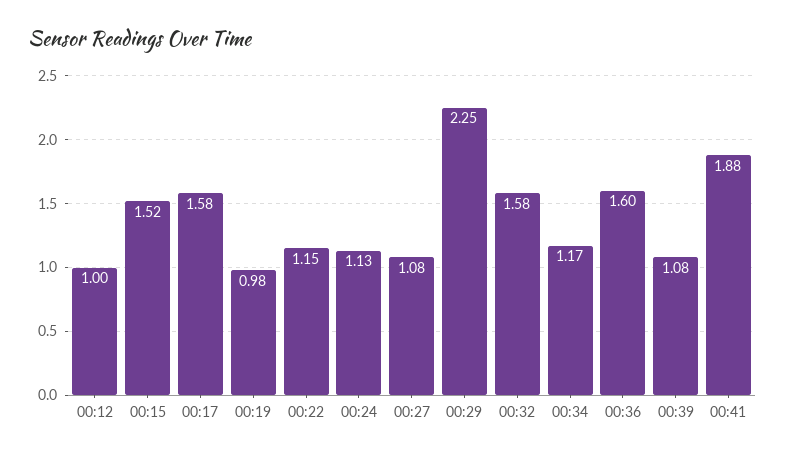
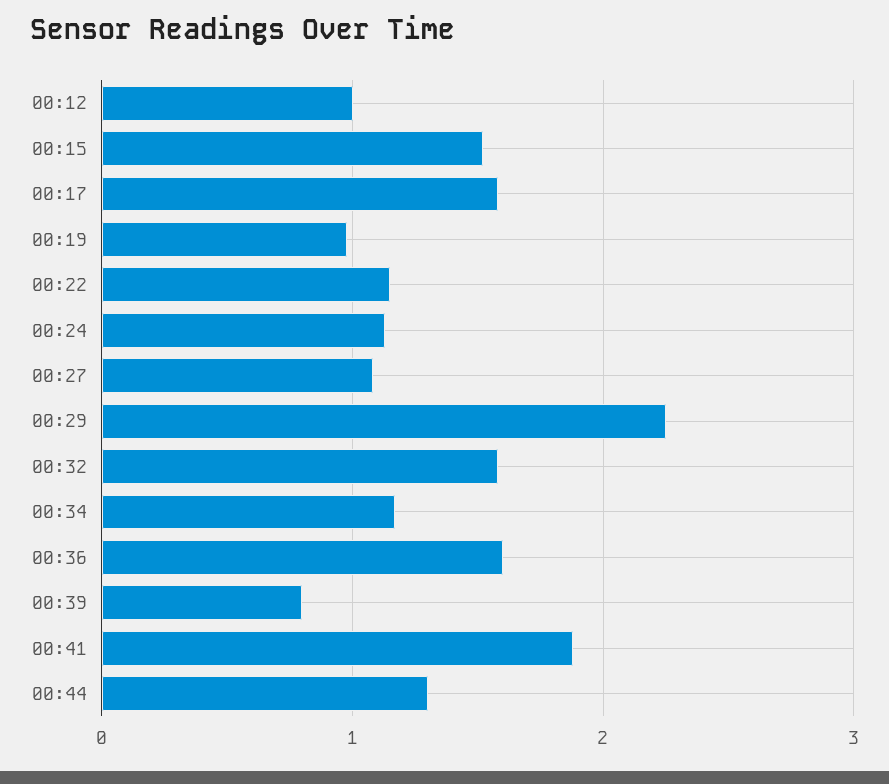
00:39: 1.08 -> 0.8
00:44: none -> 1.3

